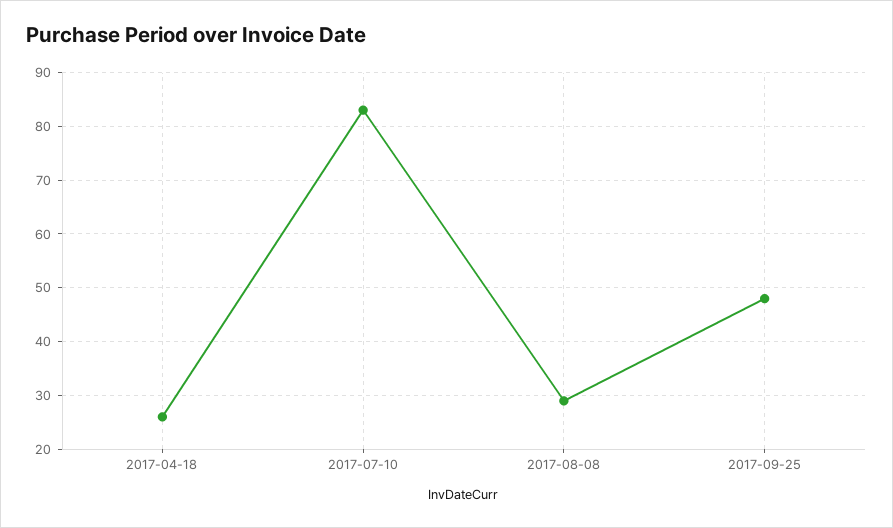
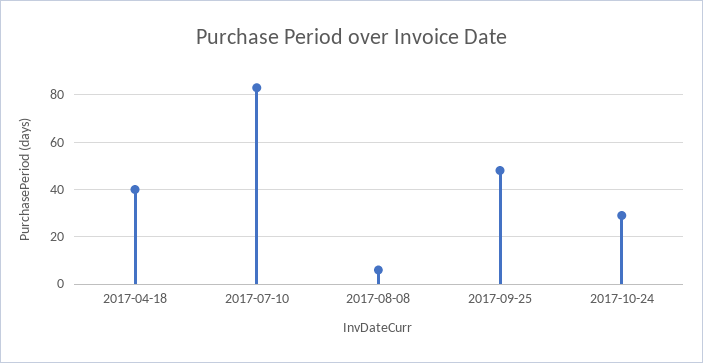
2017-04-18: 25 -> 40
2017-08-08: 30 -> 5
2017-10-24: none -> 30

